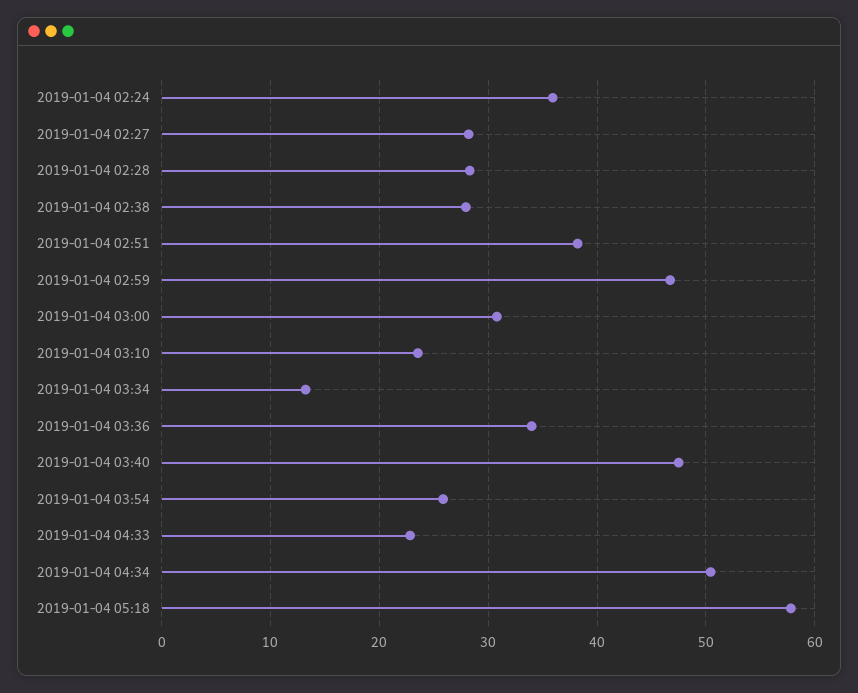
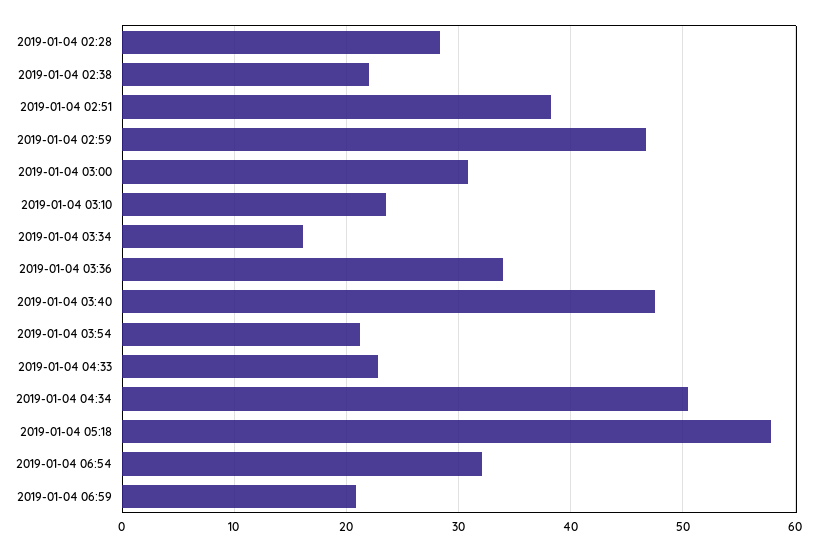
2019-01-04 02:24: 36 -> none
2019-01-04 02:27: 28 -> none
2019-01-04 02:38: 28 -> 22
2019-01-04 03:34: 13 -> 16
2019-01-04 03:54: 26 -> 21
2019-01-04 06:54: none -> 32
2019-01-04 06:59: none -> 21

